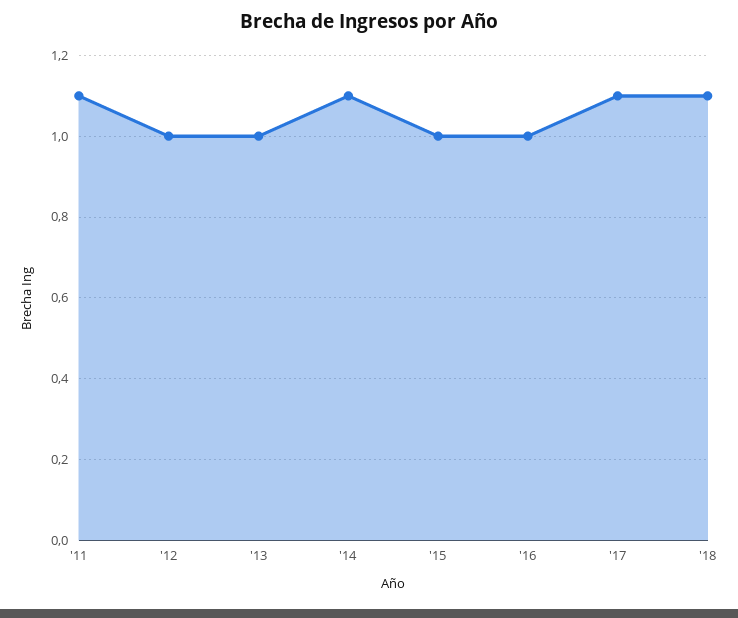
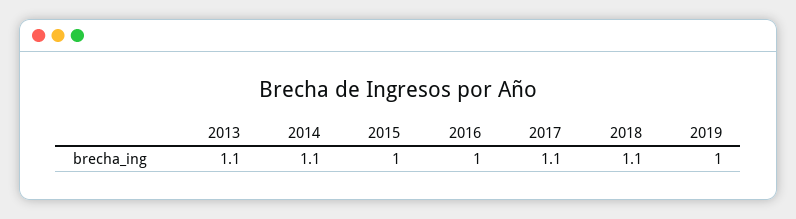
'11: 1.1 -> none
'12: 1 -> none
'13: 1 -> 1.1
2019: none -> 1

